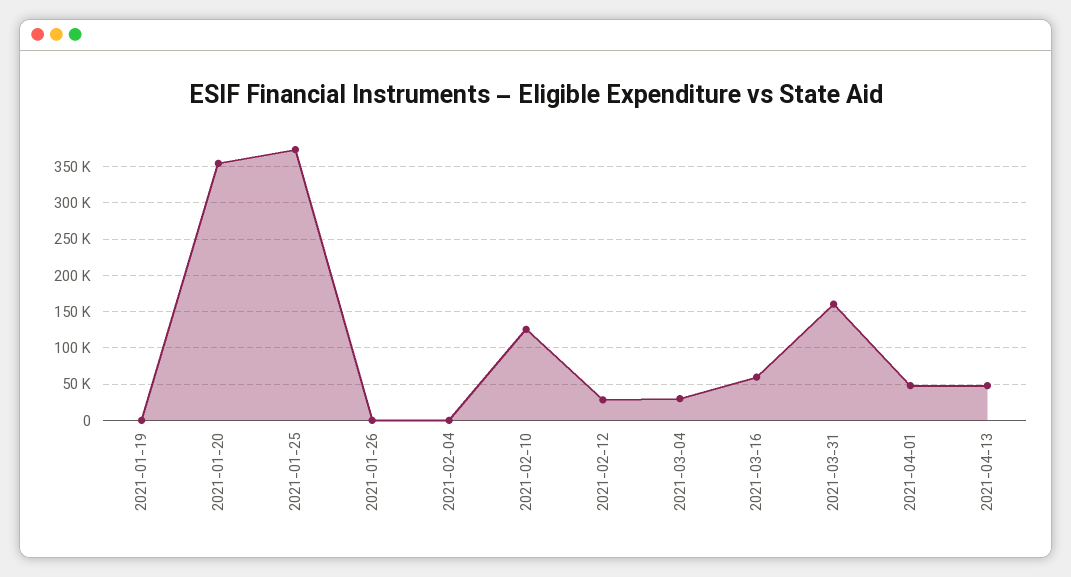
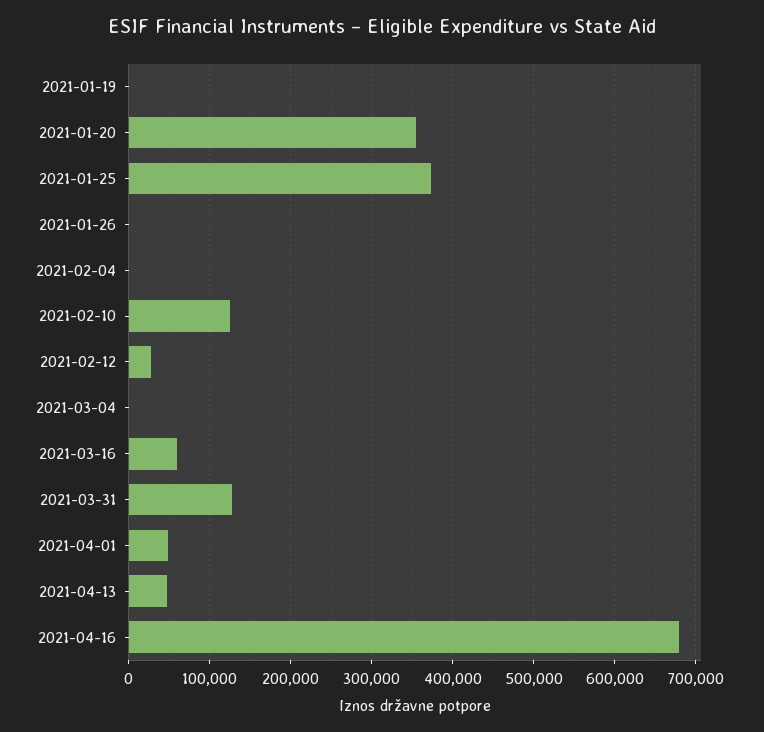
2021-03-04: 30000 -> 0
2021-03-31: 160000 -> 130000
2021-04-16: none -> 680000

